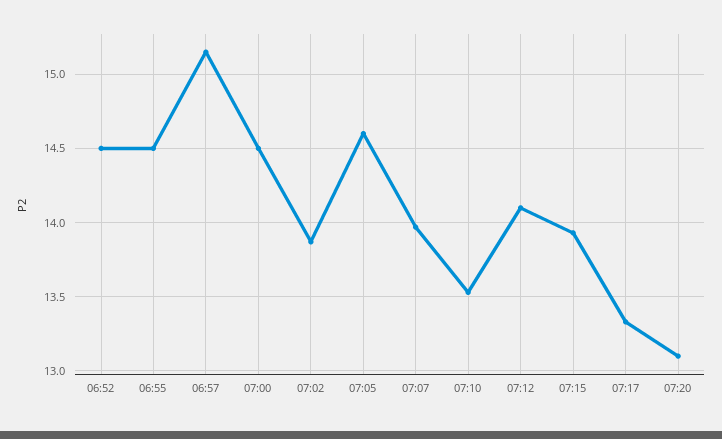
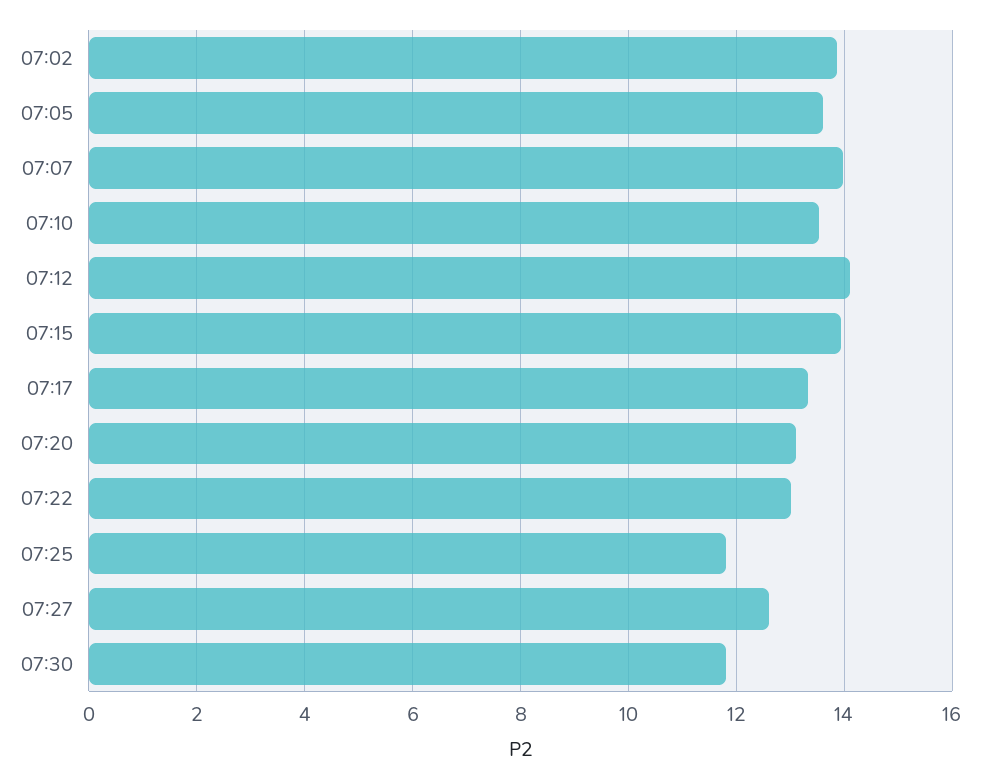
06:52: 14.5 -> none
06:55: 14.5 -> none
06:57: 15.15 -> none
07:00: 14.5 -> none
07:05: 14.6 -> 13.6
07:22: none -> 13
07:25: none -> 11.8
07:27: none -> 12.6
07:30: none -> 11.8

